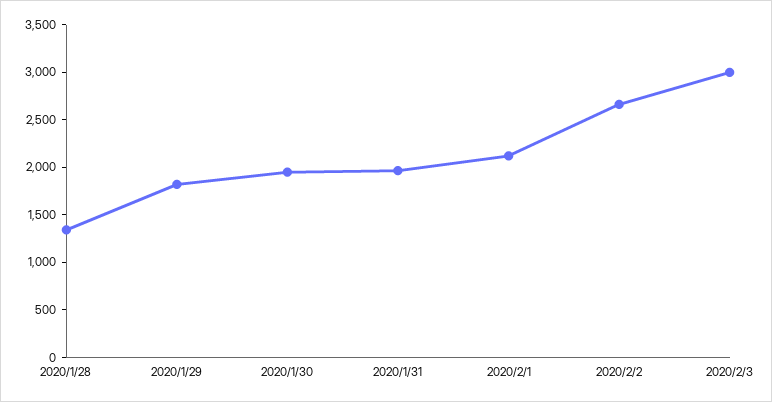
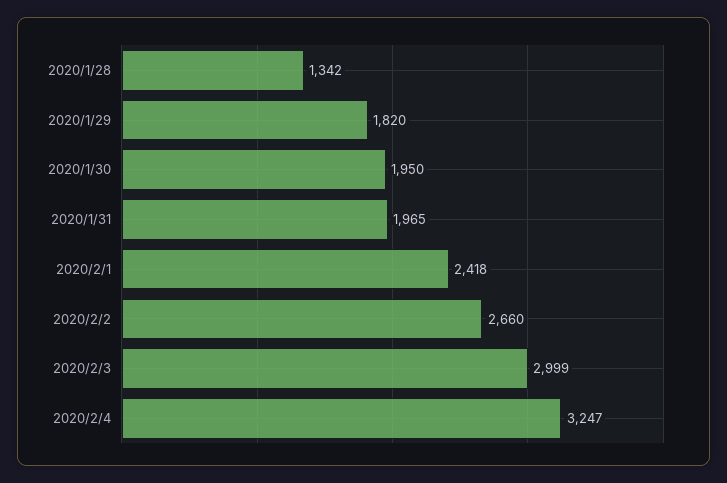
2020/2/1: 2100 -> 2418
2020/2/4: none -> 3247

